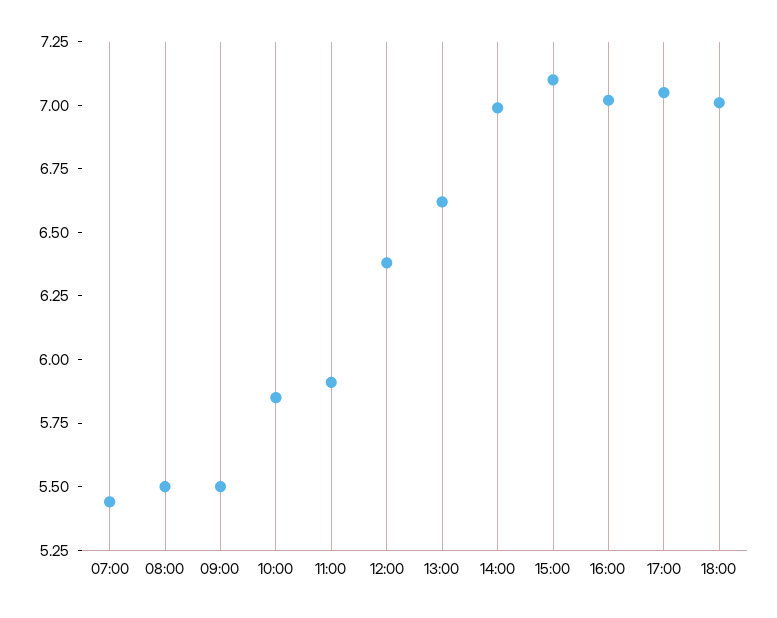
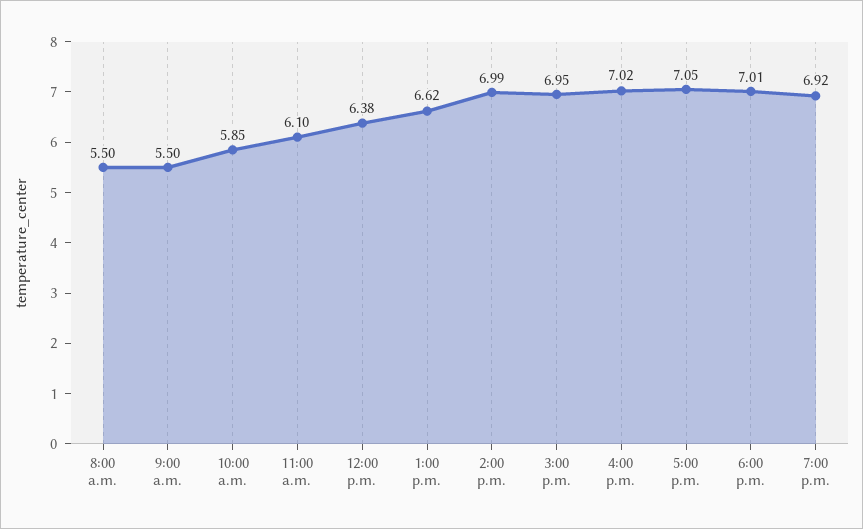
07:00: 5.45 -> none
11:00: 5.9 -> 6.1
15:00: 7.1 -> 6.95
7:00 p.m.: none -> 6.92

